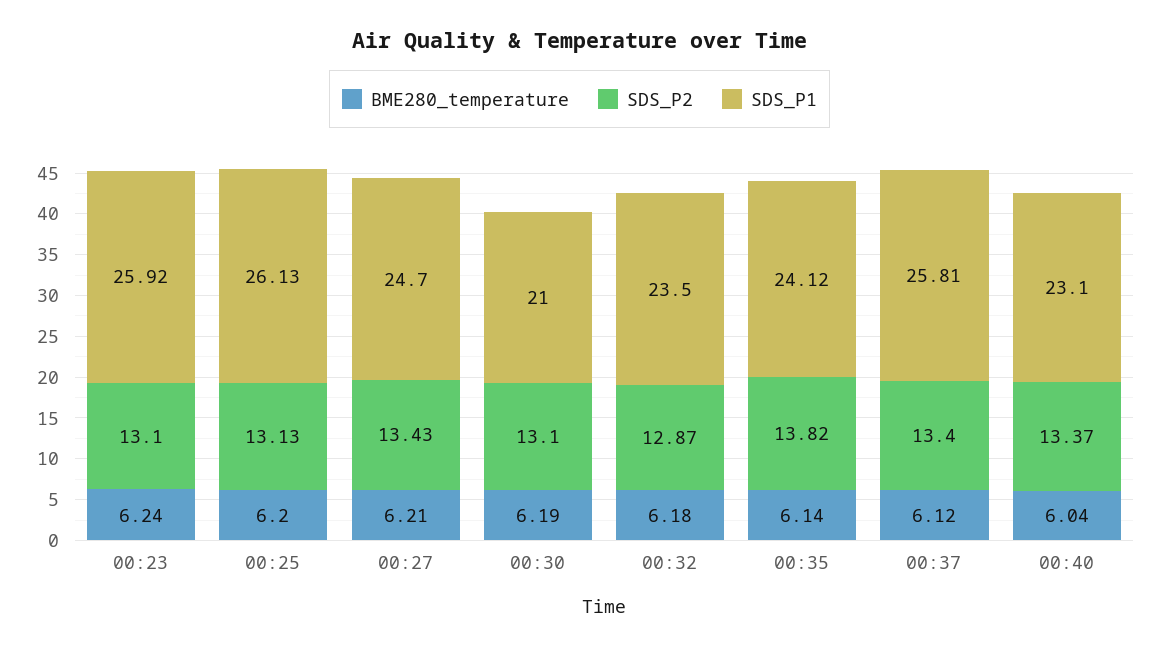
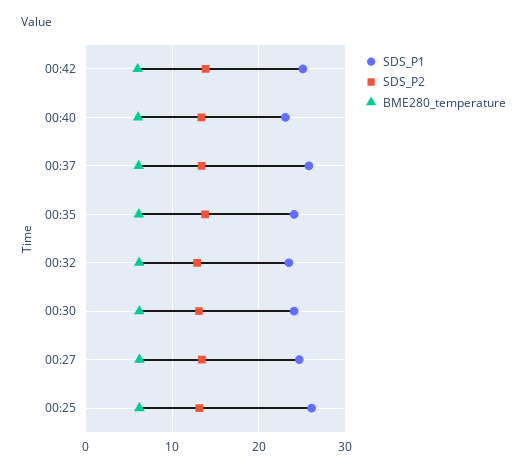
BME280_temperature, 00:23: 6.24 -> none
SDS_P2, 00:23: 13.1 -> none
SDS_P1, 00:23: 25.92 -> none
SDS_P1, 00:30: 21 -> 24
SDS_P1, 00:42: none -> 25
SDS_P2, 00:42: none -> 14
BME280_temperature, 00:42: none -> 6

